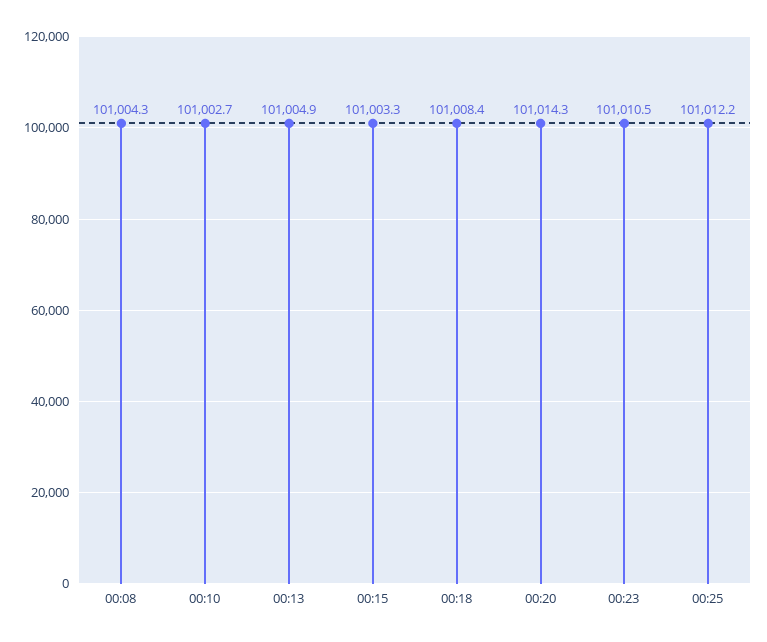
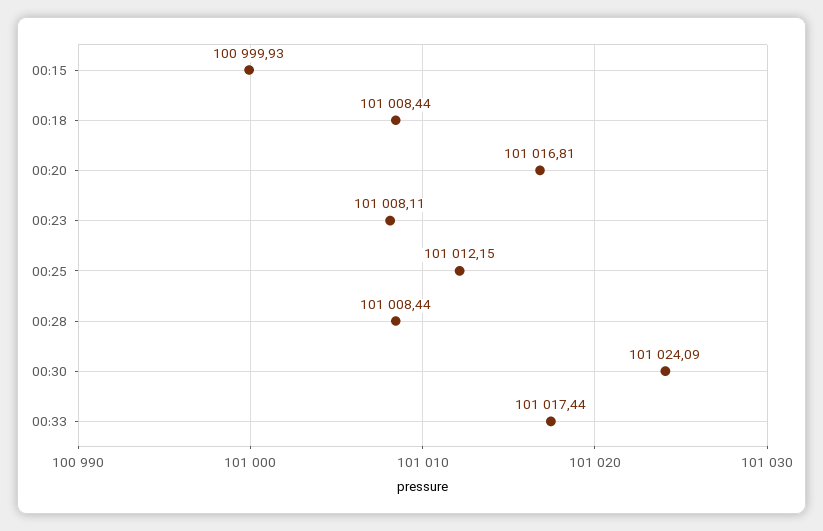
00:08: 101004.3 -> none
00:10: 101002.7 -> none
00:13: 101004.9 -> none
00:15: 101003.3 -> 100999.93
00:20: 101014.3 -> 101016.81
00:23: 101010.5 -> 101008.11
00:28: none -> 101008.44
00:30: none -> 101024.09
00:33: none -> 101017.44

